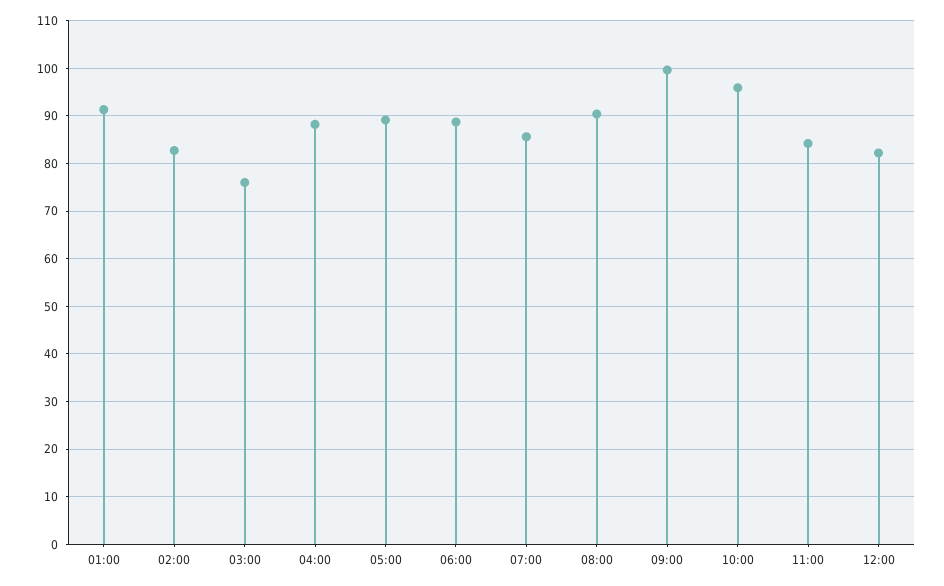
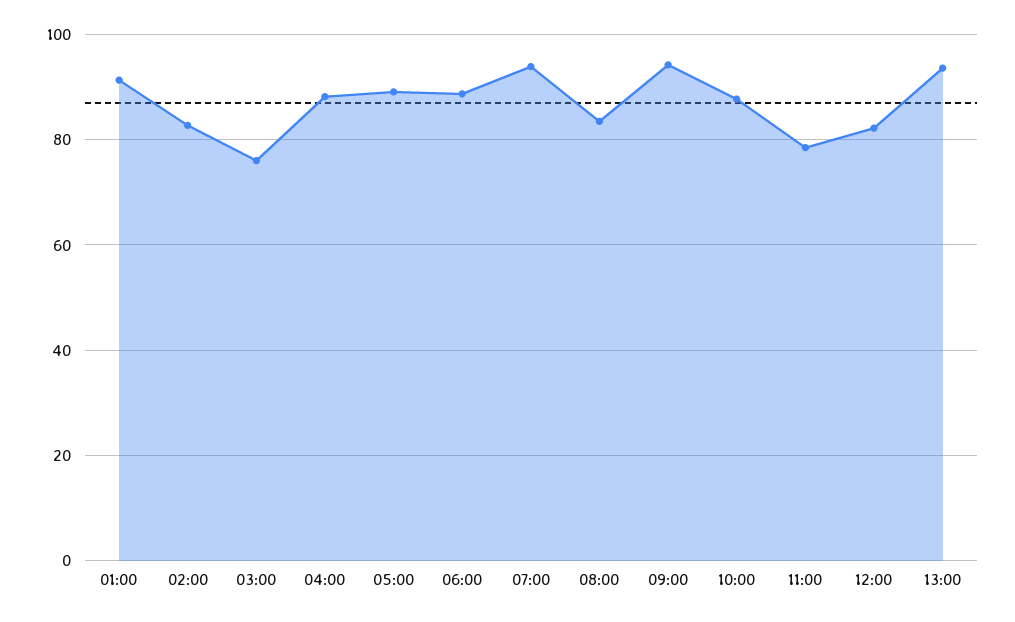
07:00: 86 -> 94
08:00: 90 -> 84
09:00: 100 -> 94
10:00: 96 -> 88
11:00: 84 -> 78
13:00: none -> 94

